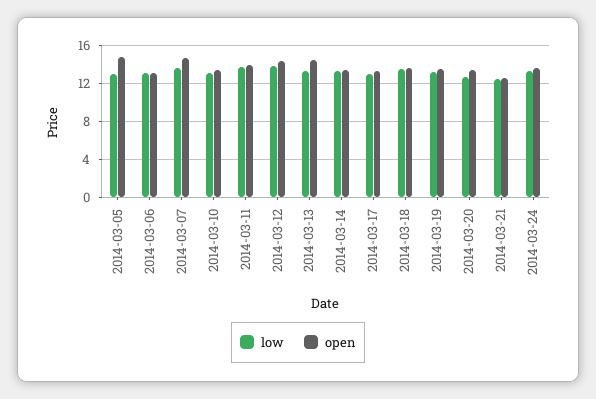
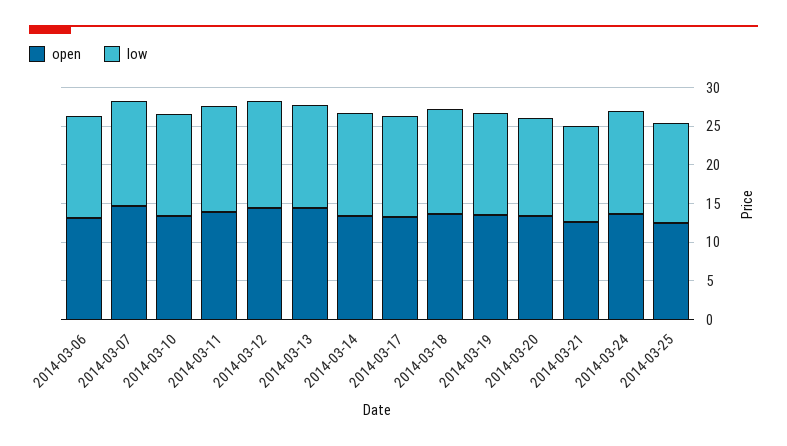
low, 2014-03-05: 13 -> none
open, 2014-03-05: 15 -> none
open, 2014-03-25: none -> 12.5
low, 2014-03-25: none -> 12.5

